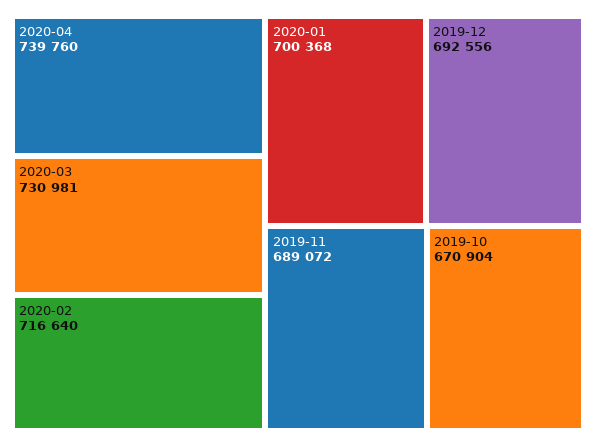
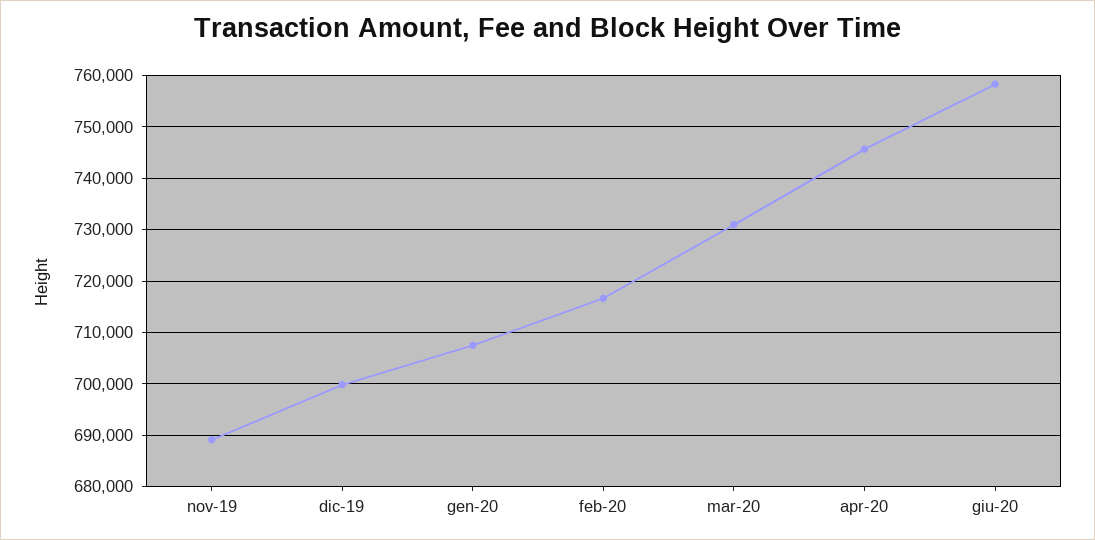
2020-04: 739760 -> 746000
2020-01: 700368 -> 708000
2019-12: 692556 -> 700000
2019-10: 670904 -> none
giu-20: none -> 758000

